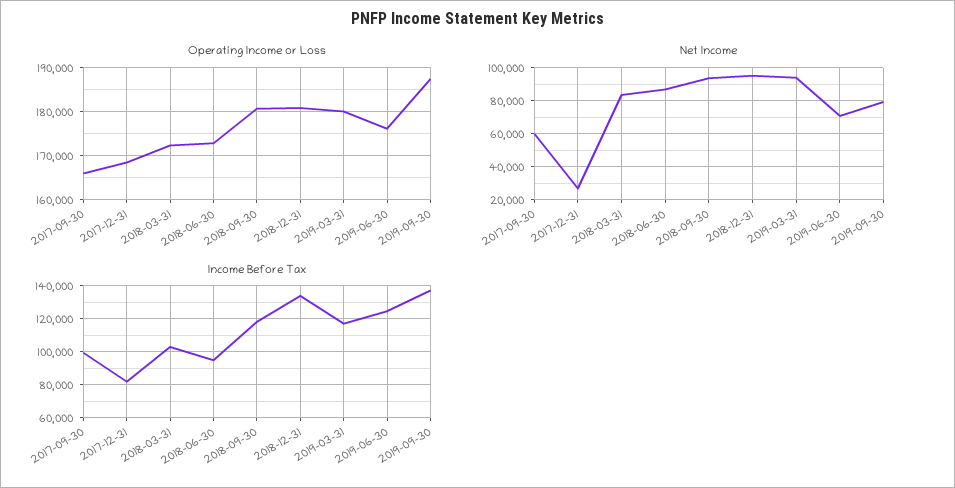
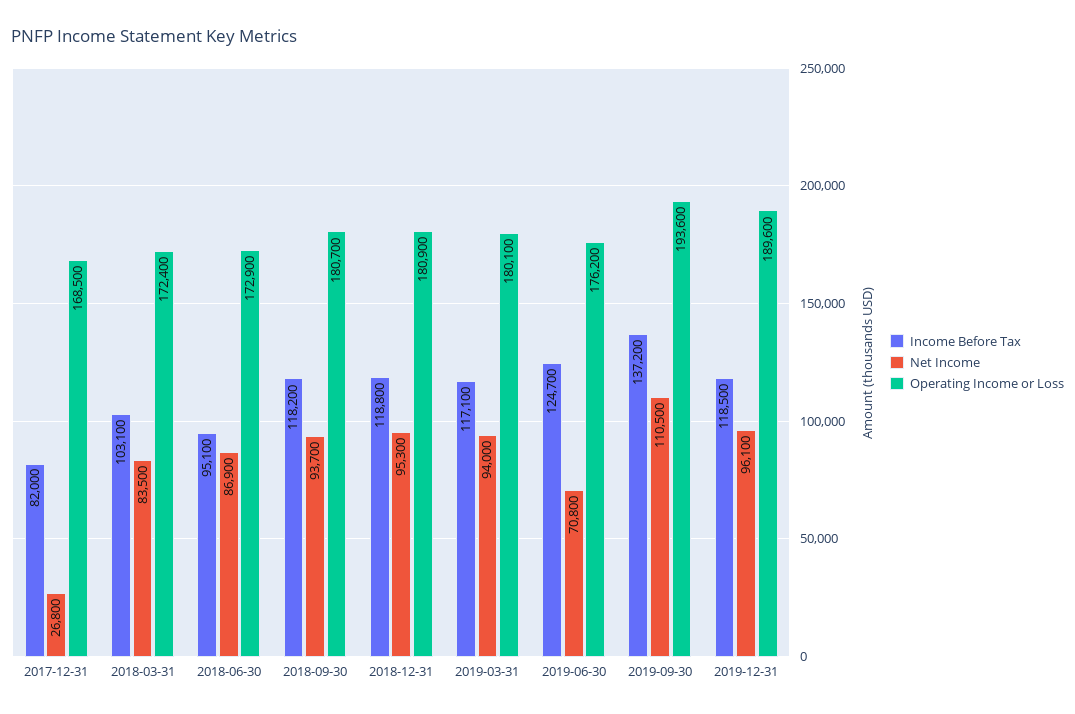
Operating Income or Loss, 2017-09-30: 166000 -> none
Operating Income or Loss, 2019-09-30: 188000 -> 193600
Net Income, 2017-09-30: 60000 -> none
Net Income, 2019-09-30: 80000 -> 110500
Income Before Tax, 2017-09-30: 100000 -> none
Income Before Tax, 2018-12-31: 135000 -> 118800
Income Before Tax, 2019-12-31: none -> 118500
Net Income, 2019-12-31: none -> 96100
Operating Income or Loss, 2019-12-31: none -> 189600

